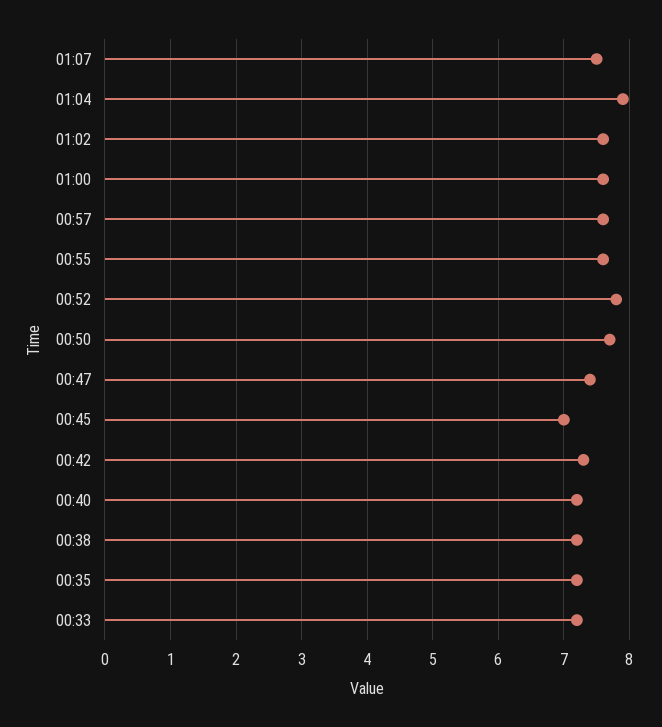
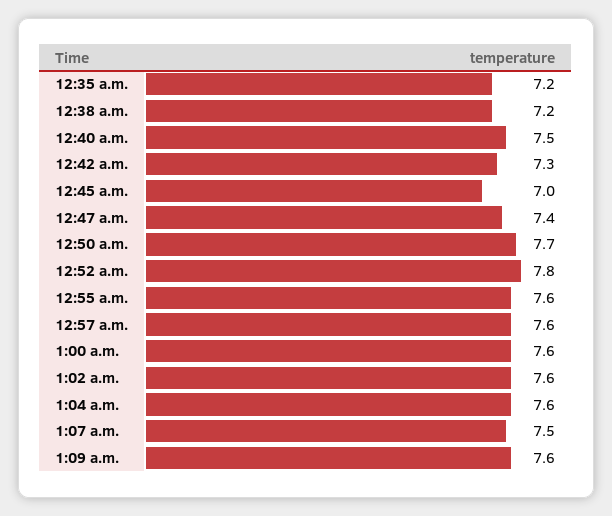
01:04: 7.9 -> 7.6
00:40: 7.2 -> 7.5
00:33: 7.2 -> none
1:09 a.m.: none -> 7.6

